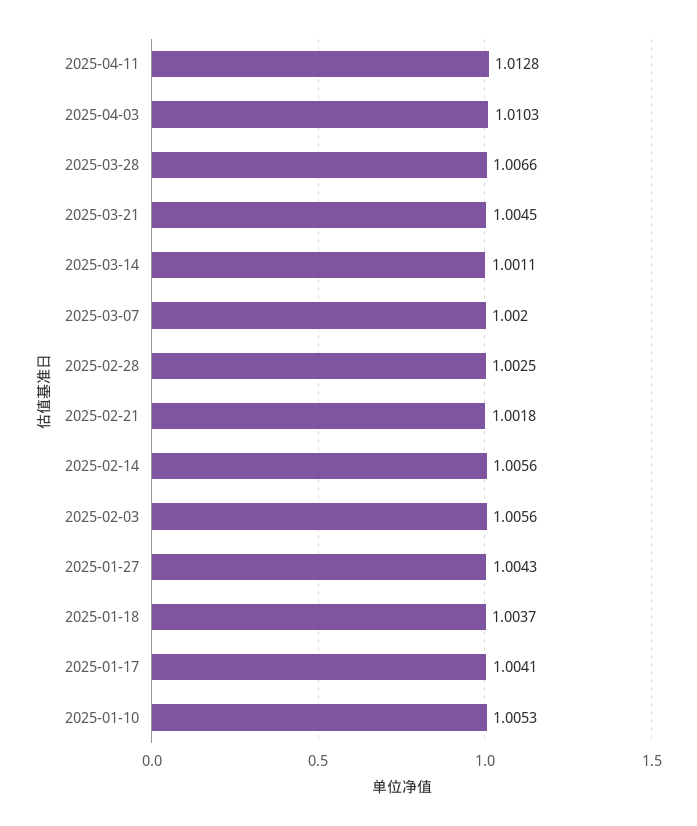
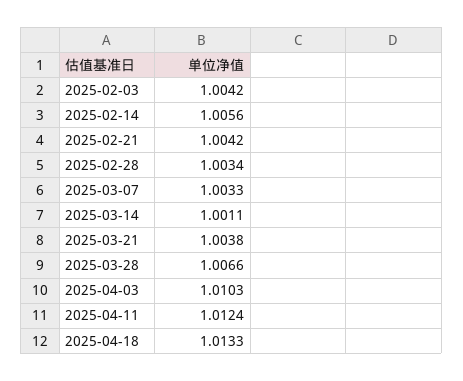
2025-04-11: 1.0128 -> 1.0124
2025-03-21: 1.0045 -> 1.0038
2025-03-07: 1.002 -> 1.0033
2025-02-28: 1.0025 -> 1.0034
2025-02-21: 1.0018 -> 1.0042
2025-02-03: 1.0056 -> 1.0042
2025-01-27: 1.0043 -> none
2025-01-18: 1.0037 -> none
2025-01-17: 1.0041 -> none
2025-01-10: 1.0053 -> none
2025-04-18: none -> 1.0133

